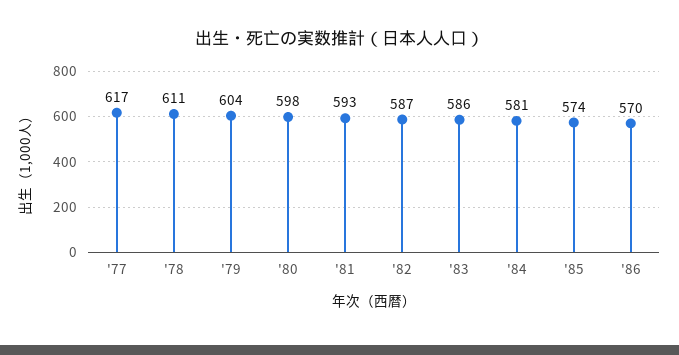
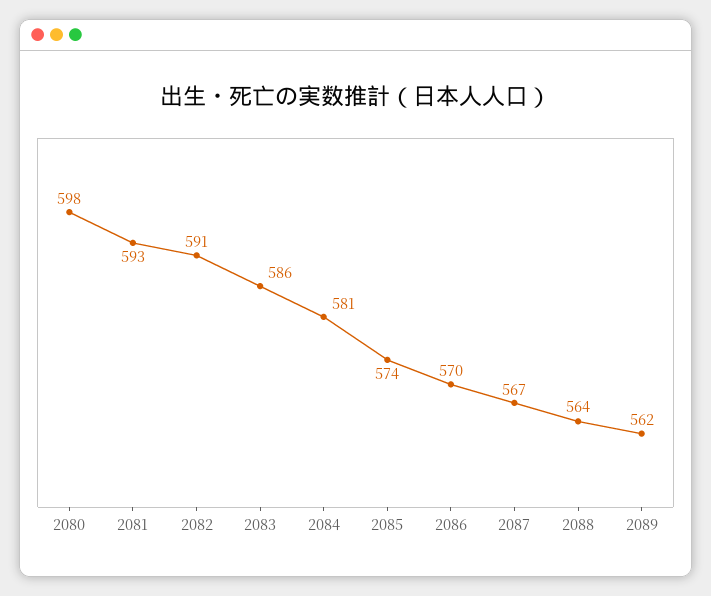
'77: 617 -> none
'78: 611 -> none
'79: 604 -> none
'82: 587 -> 591
2087: none -> 567
2088: none -> 564
2089: none -> 562

